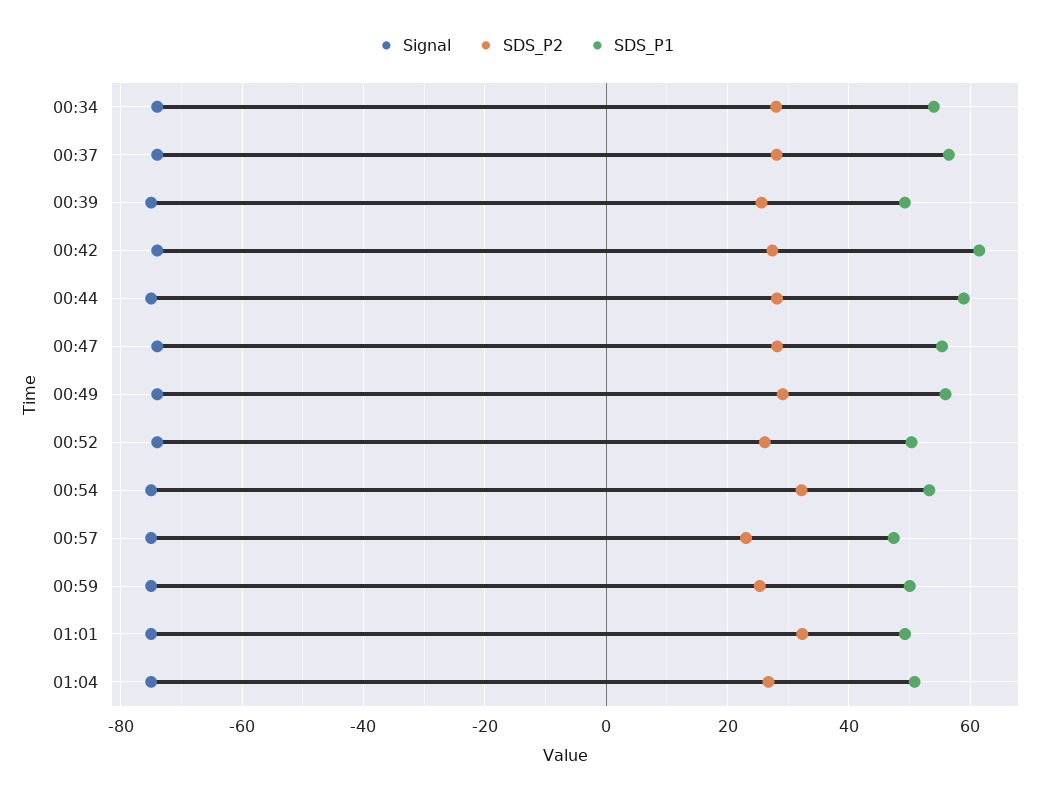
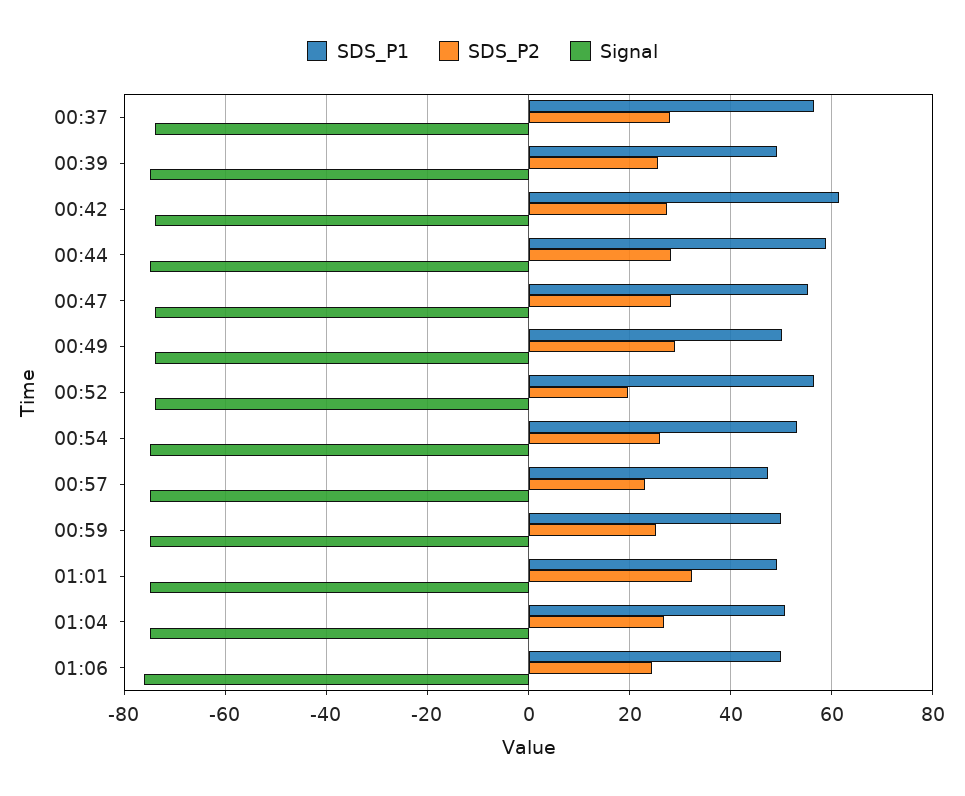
Signal, 00:34: -74 -> none
SDS_P2, 00:34: 28 -> none
SDS_P1, 00:34: 54 -> none
SDS_P1, 00:49: 56 -> 50
SDS_P2, 00:52: 26 -> 20
SDS_P1, 00:52: 50 -> 56
SDS_P2, 00:54: 32 -> 26
SDS_P1, 01:06: none -> 50
SDS_P2, 01:06: none -> 24
Signal, 01:06: none -> -76

